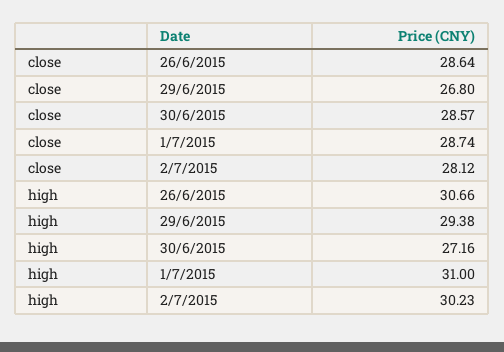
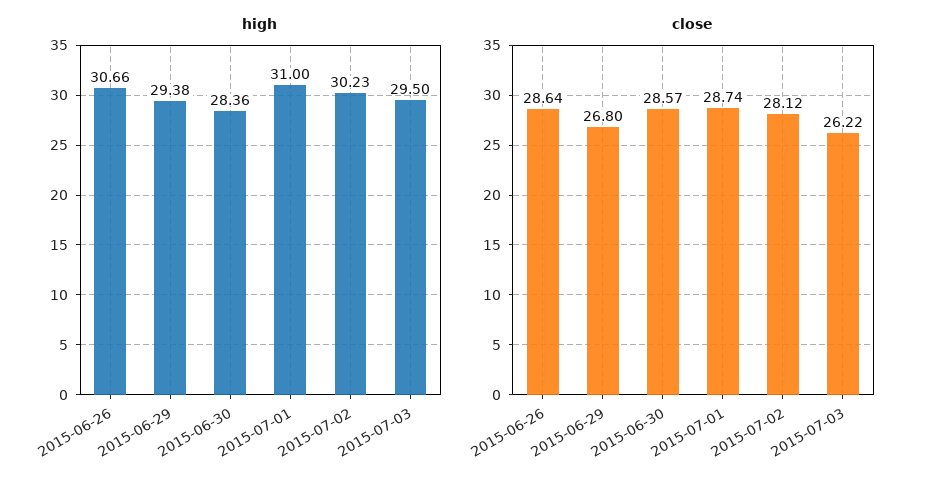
high, 30/6/2015: 27.16 -> 28.36
high, 2015-07-03: none -> 29.5
close, 2015-07-03: none -> 26.22

